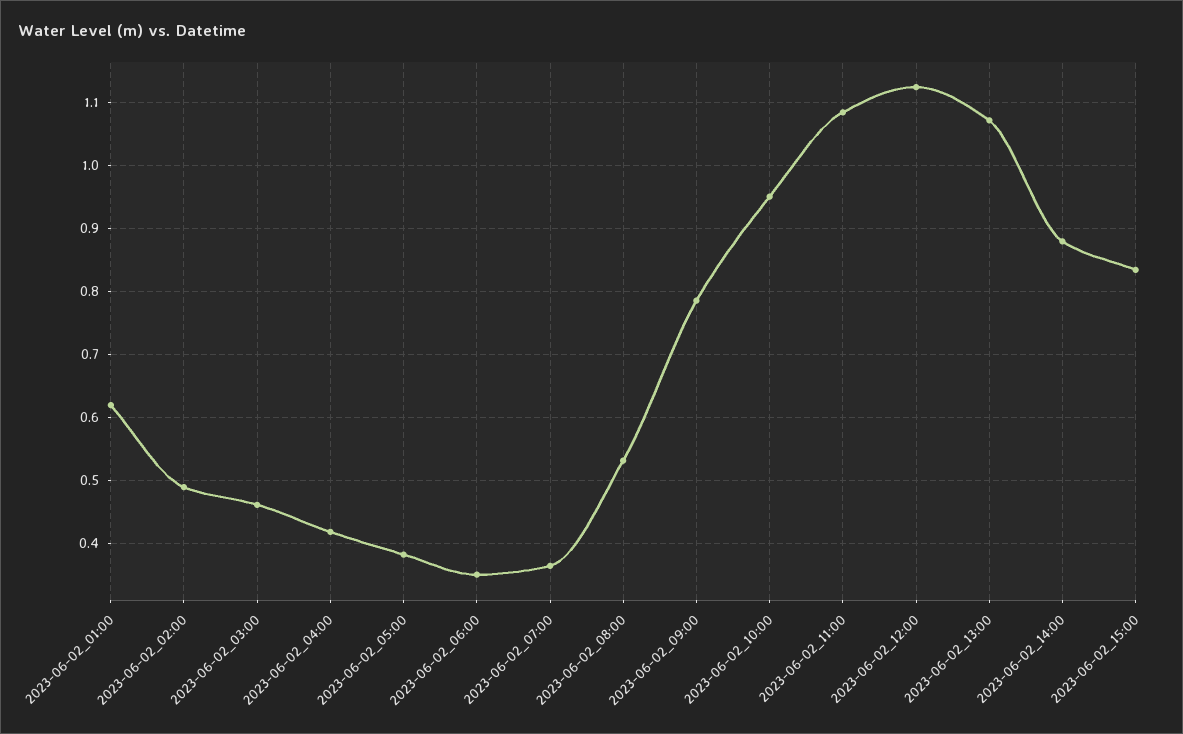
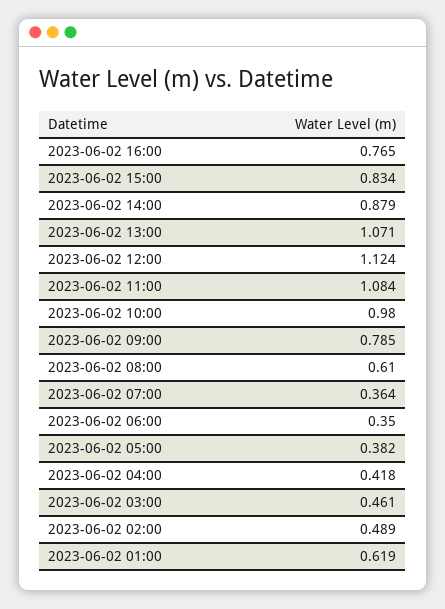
2023-06-02_08:00: 0.53 -> 0.61
2023-06-02_10:00: 0.95 -> 0.98
2023-06-02 16:00: none -> 0.765

